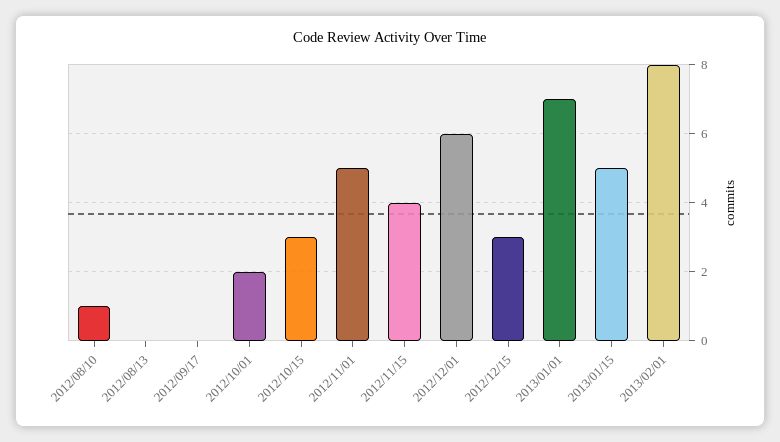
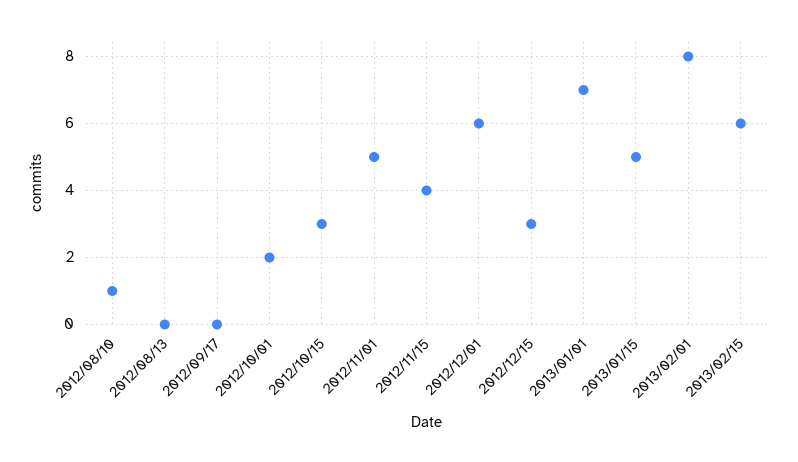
2013/02/15: none -> 6

